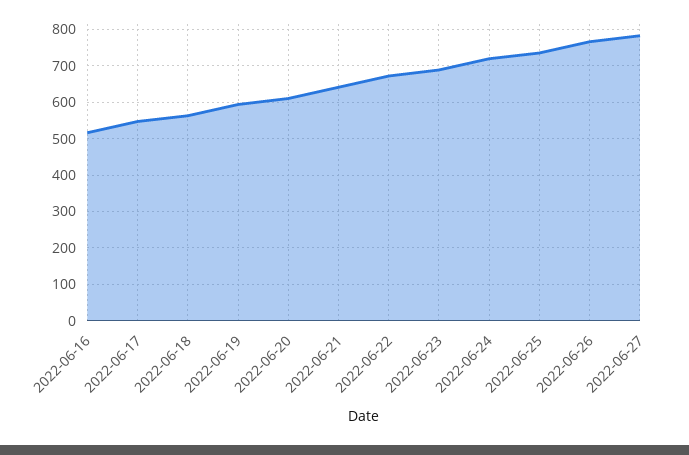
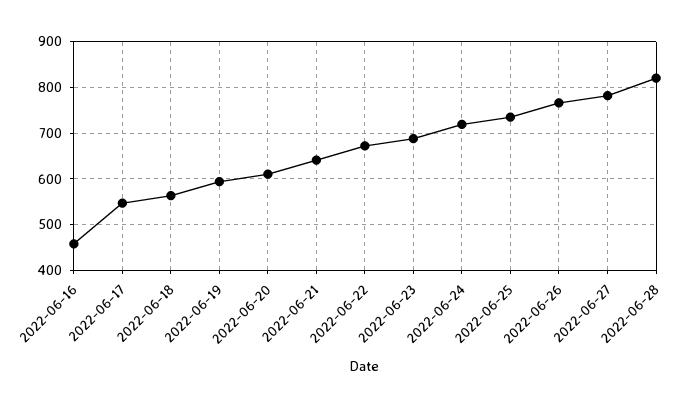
2022-06-16: 520 -> 460
2022-06-28: none -> 820

